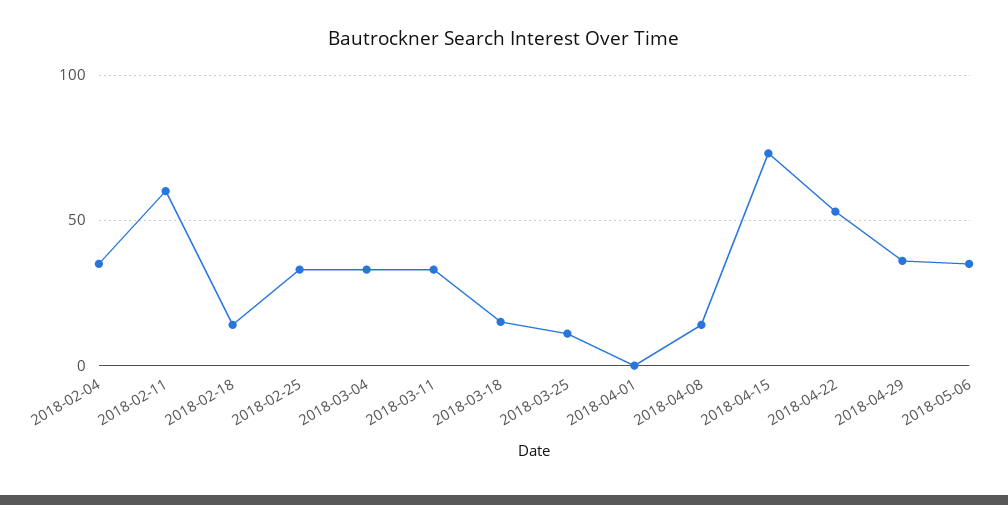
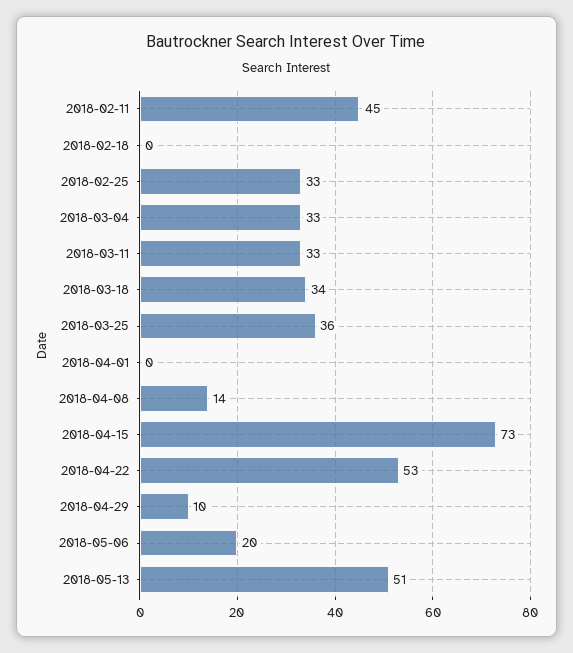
2018-02-04: 35 -> none
2018-02-11: 60 -> 45
2018-02-18: 15 -> 0
2018-03-18: 15 -> 34
2018-03-25: 10 -> 36
2018-04-29: 35 -> 10
2018-05-06: 35 -> 20
2018-05-13: none -> 51

